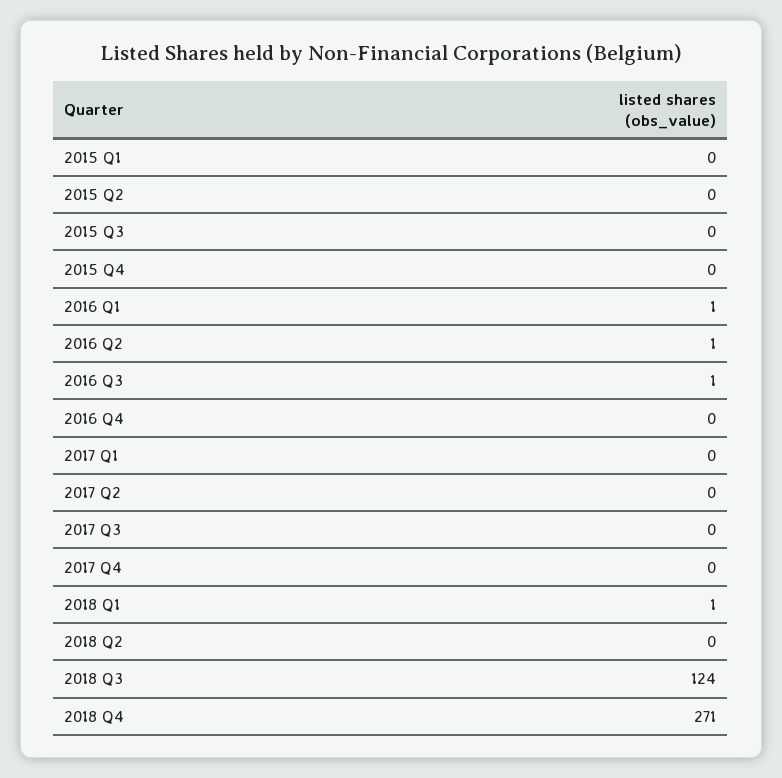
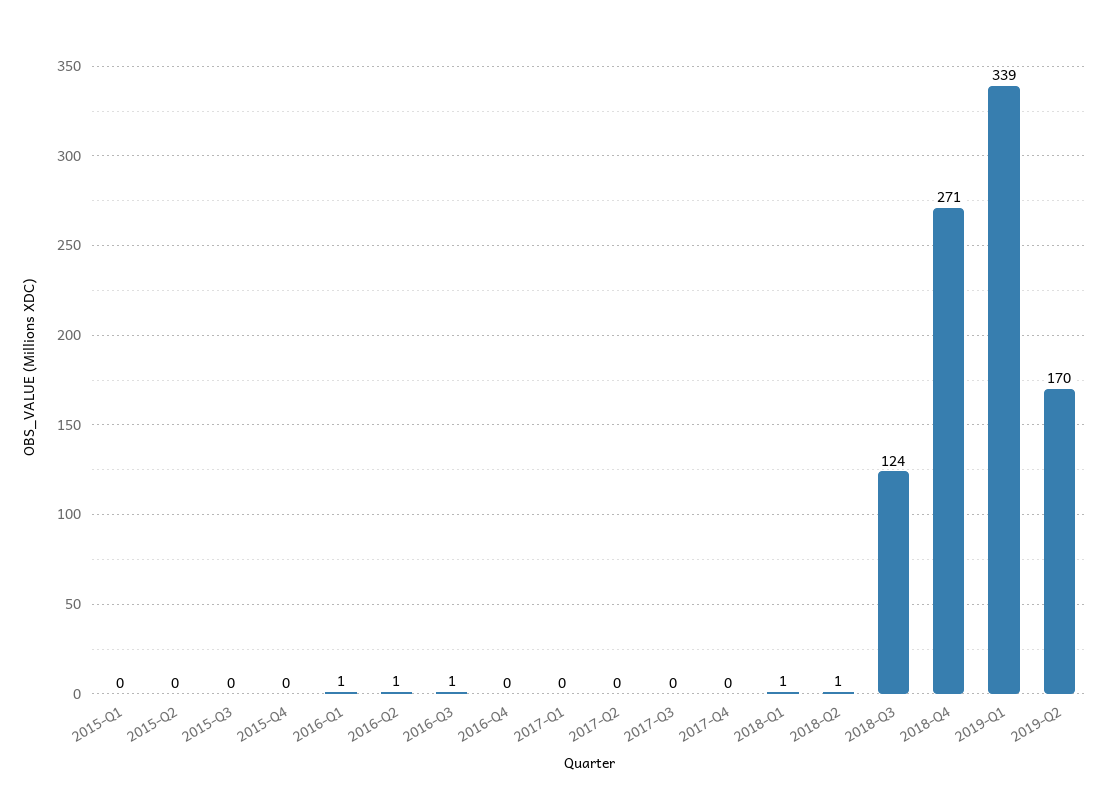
2018 Q2: 0 -> 1
2019-Q1: none -> 339
2019-Q2: none -> 170

